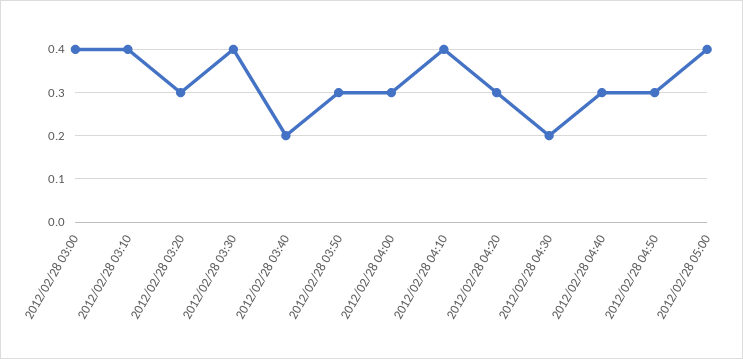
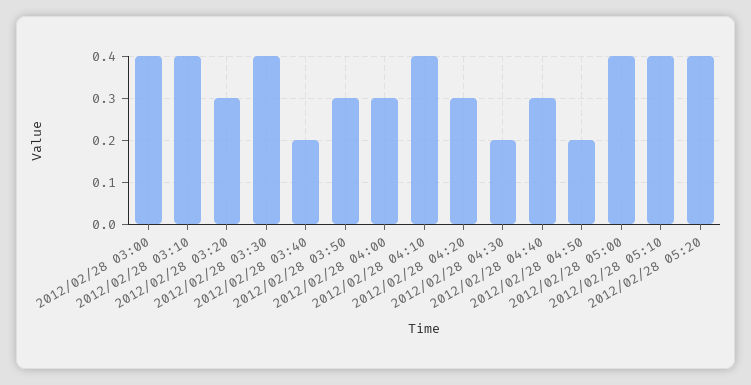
2012/02/28 04:50: 0.3 -> 0.2
2012/02/28 05:10: none -> 0.4
2012/02/28 05:20: none -> 0.4

